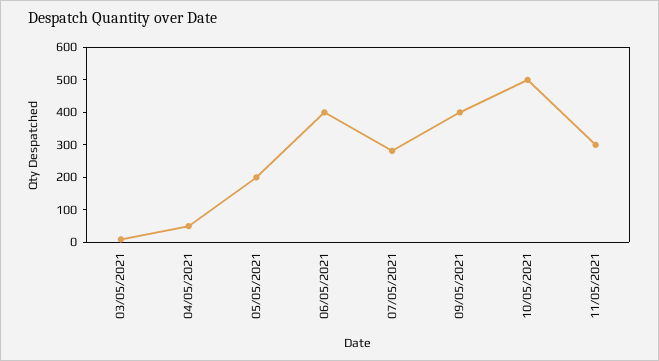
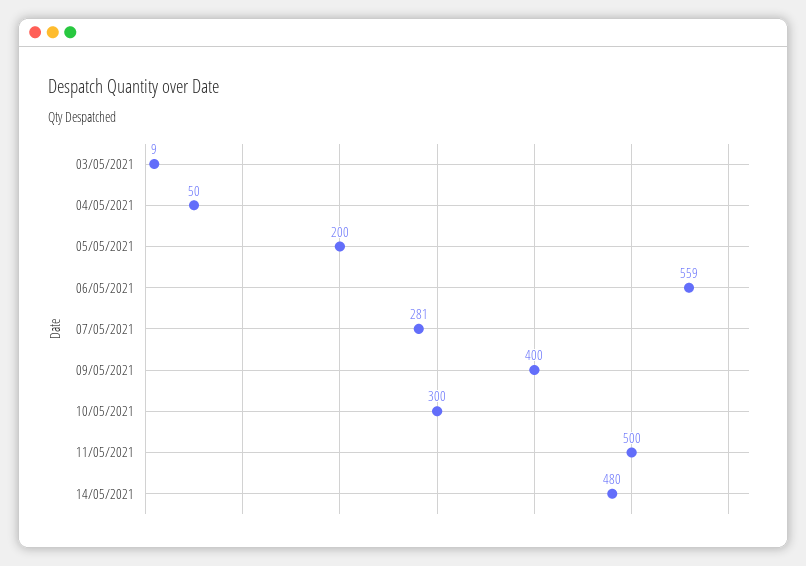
06/05/2021: 400 -> 559
10/05/2021: 500 -> 300
11/05/2021: 300 -> 500
14/05/2021: none -> 480

